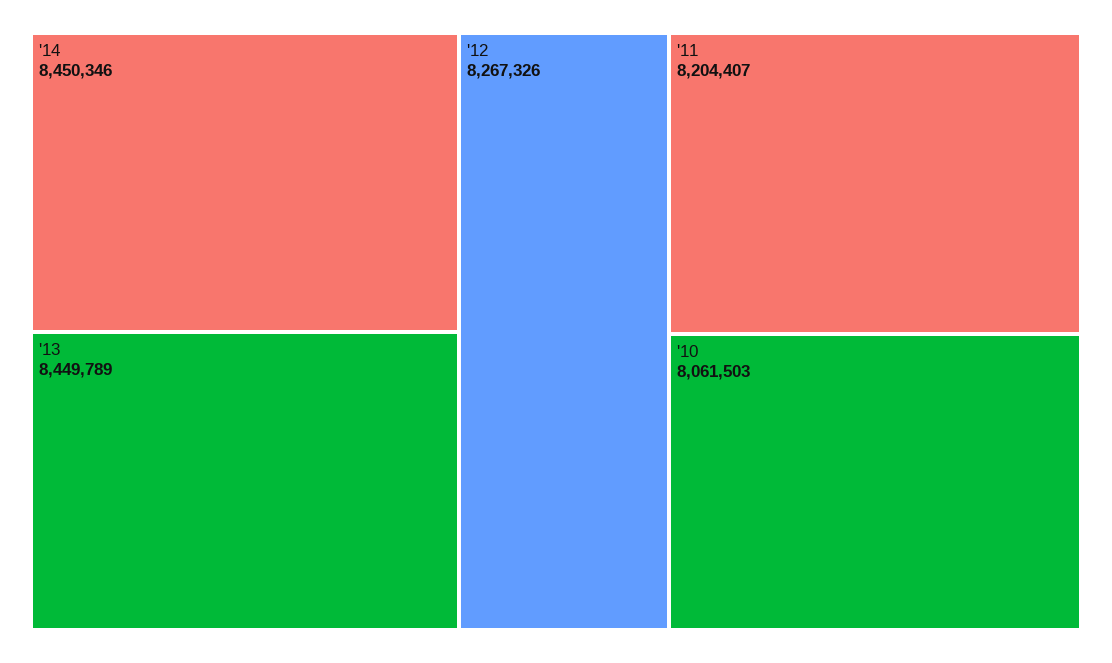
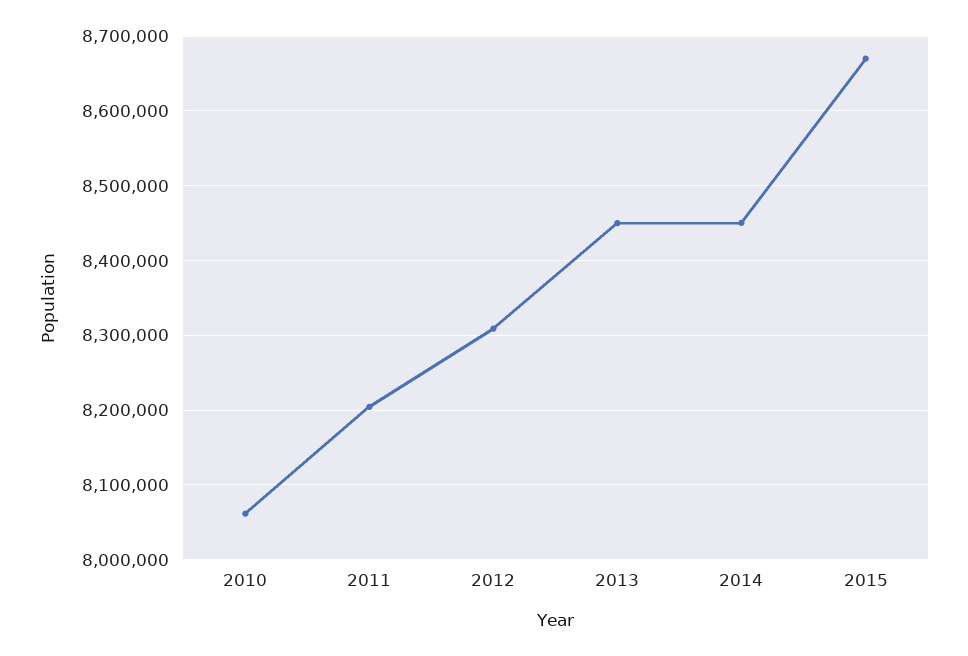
'12: 8267326 -> 8310000
2015: none -> 8670000

